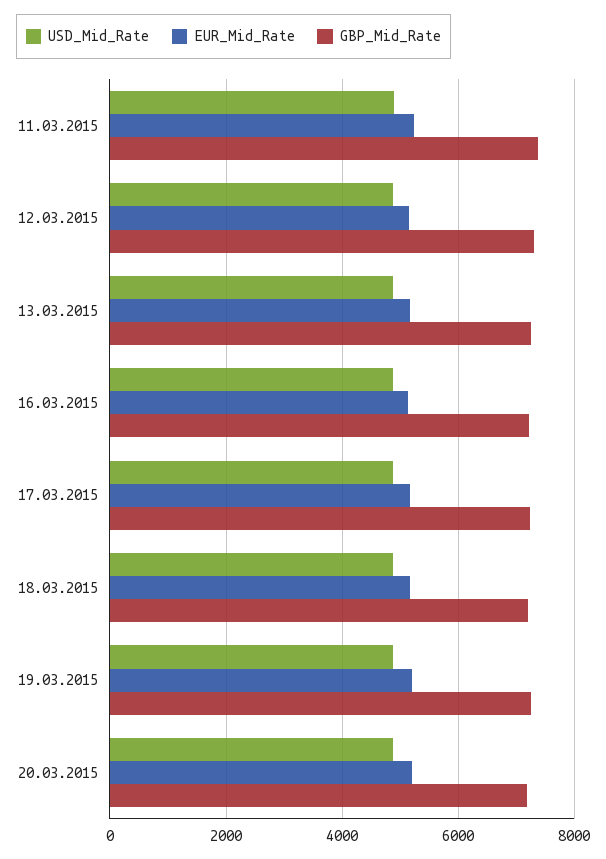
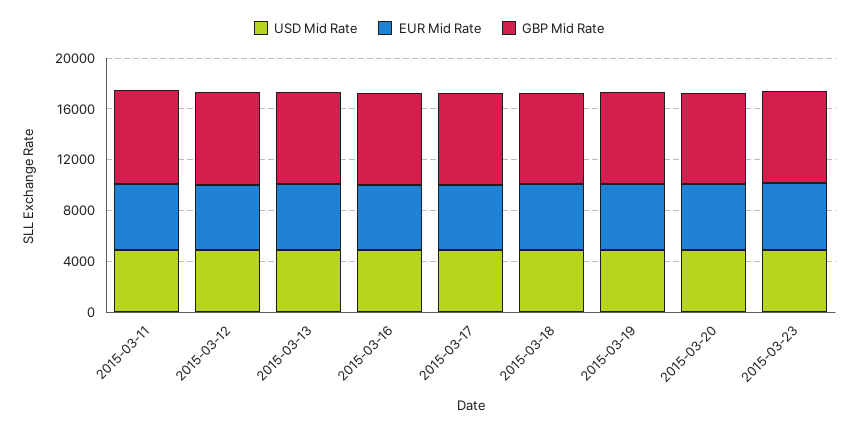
USD_Mid_Rate, 2015-03-23: none -> 5000
EUR_Mid_Rate, 2015-03-23: none -> 5000
GBP_Mid_Rate, 2015-03-23: none -> 7000

